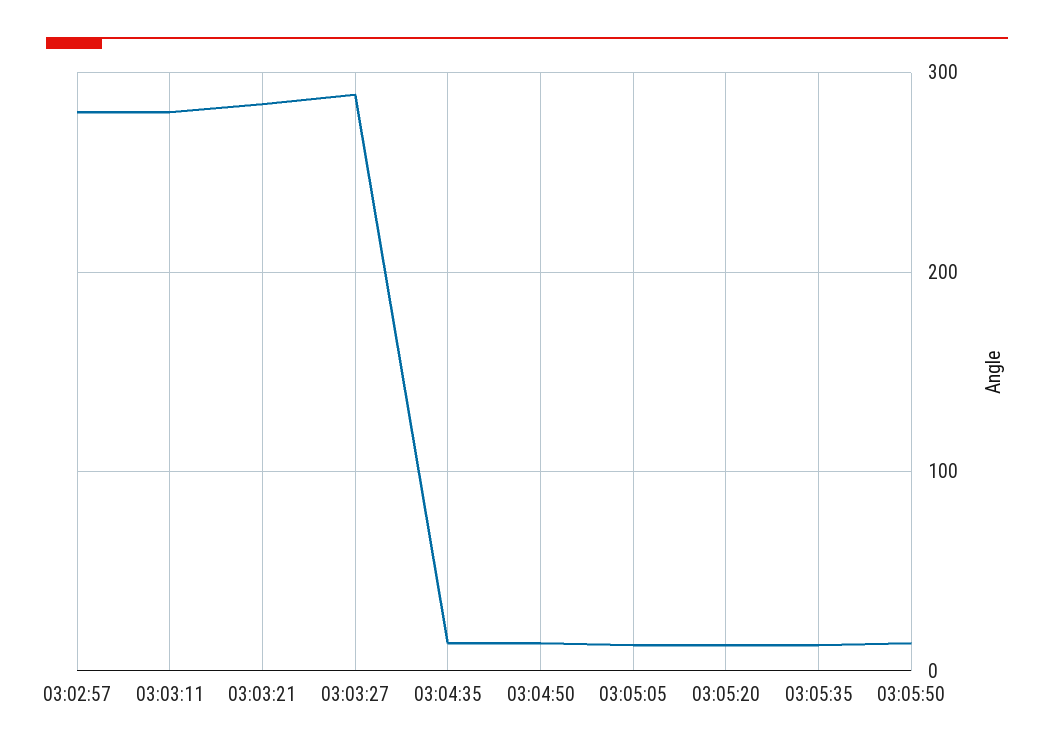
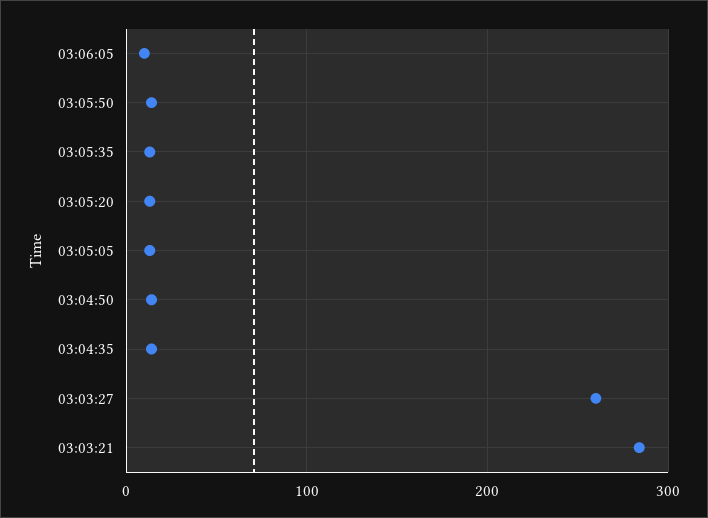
03:02:57: 280 -> none
03:03:11: 280 -> none
03:03:27: 290 -> 260
03:06:05: none -> 10

